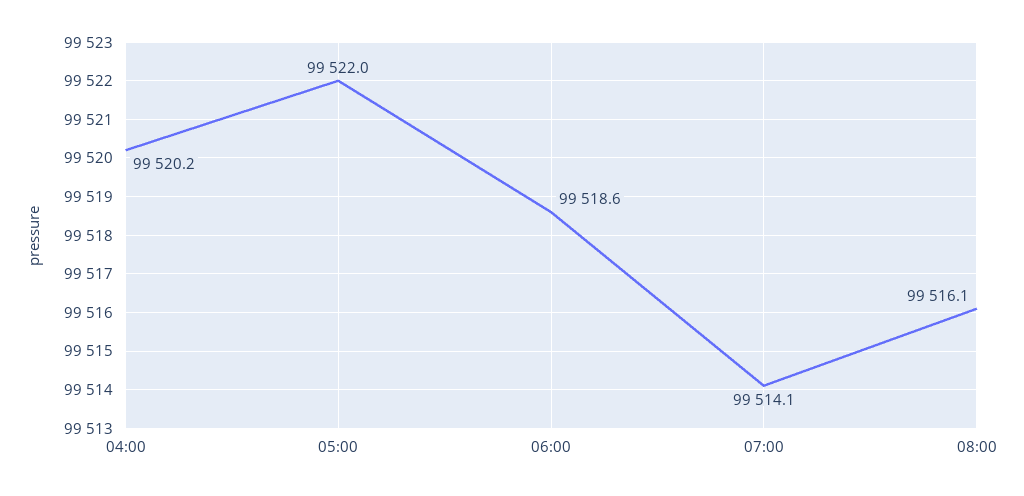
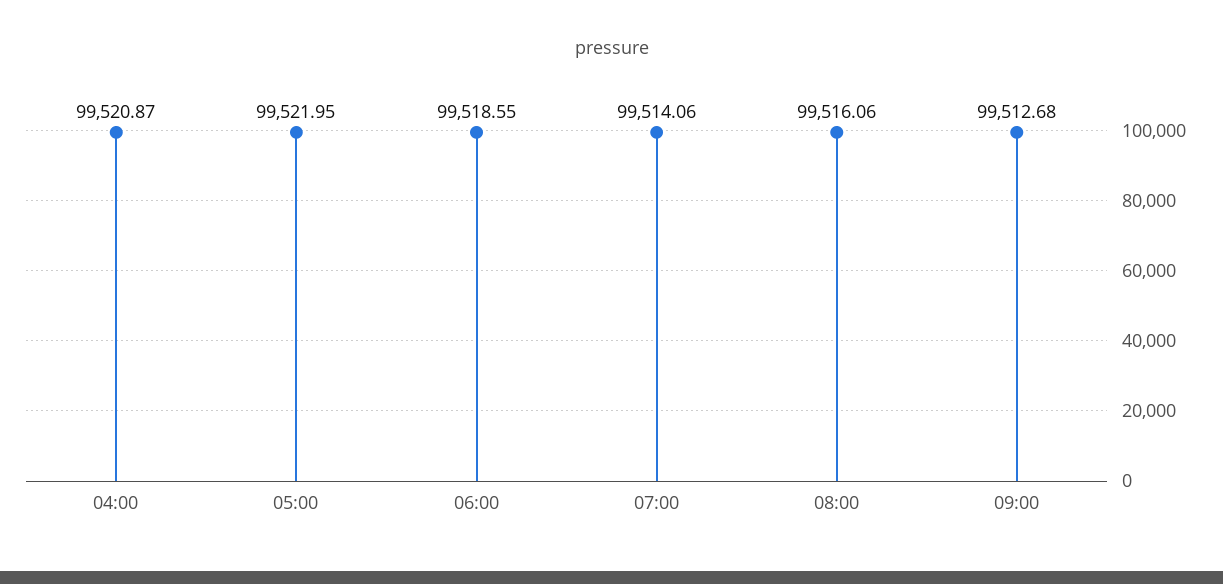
04:00: 99520.2 -> 99520.87
09:00: none -> 99512.68

